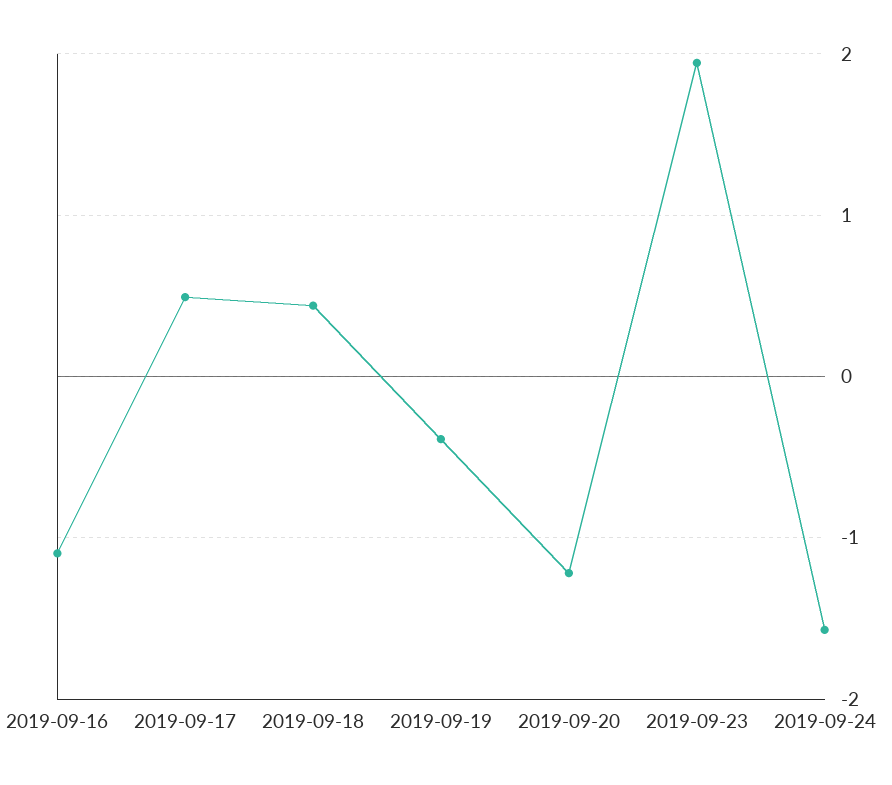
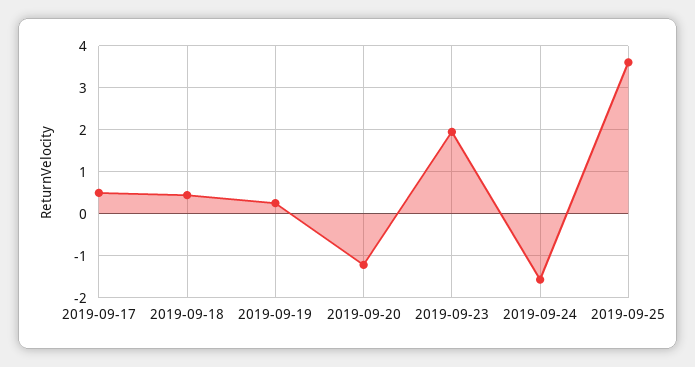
2019-09-16: -1.1 -> none
2019-09-19: -0.4 -> 0.2
2019-09-25: none -> 3.6

